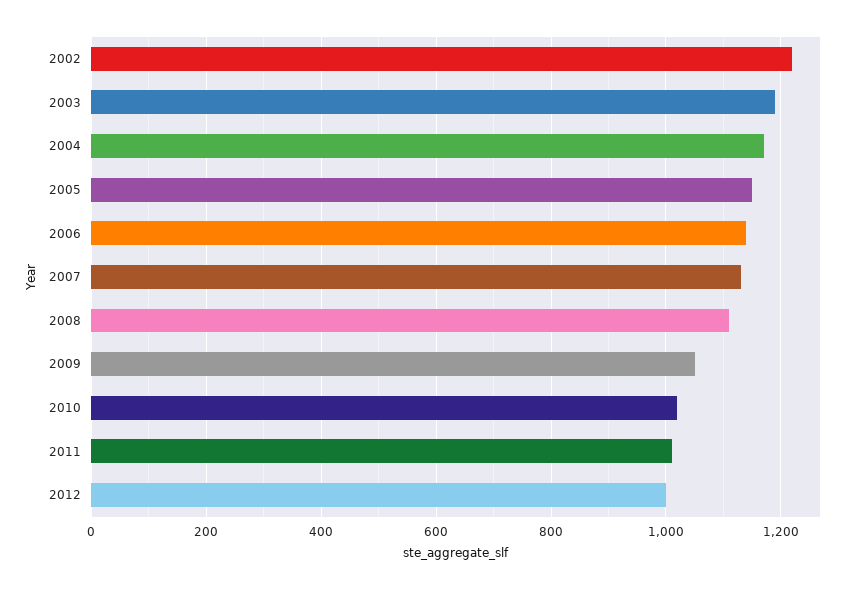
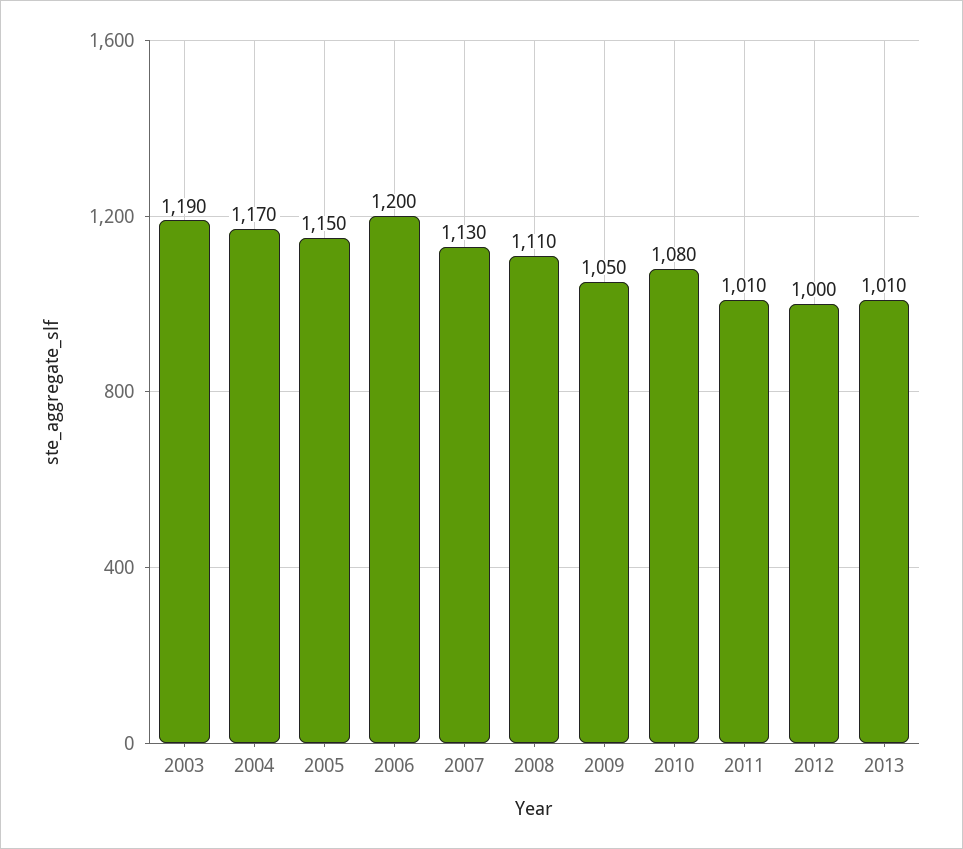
2002: 1220 -> none
2006: 1140 -> 1200
2010: 1020 -> 1080
2013: none -> 1010

